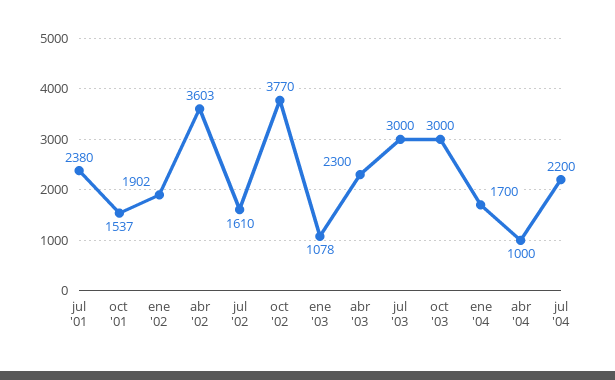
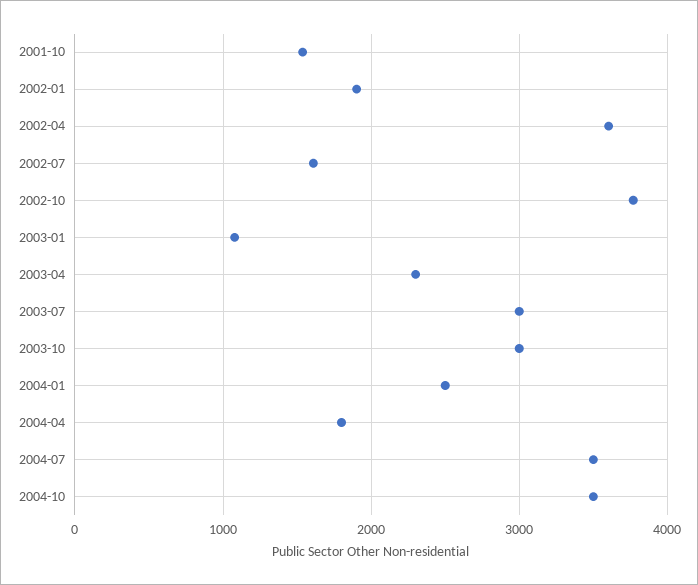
jul '01: 2380 -> none
ene '04: 1700 -> 2500
abr '04: 1000 -> 1800
jul '04: 2200 -> 3500
2004-10: none -> 3500

